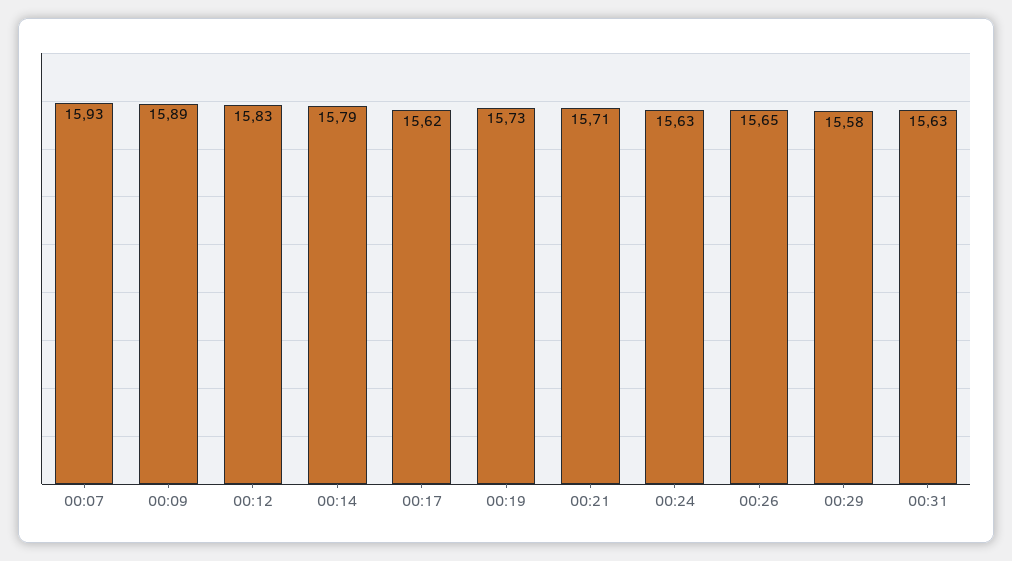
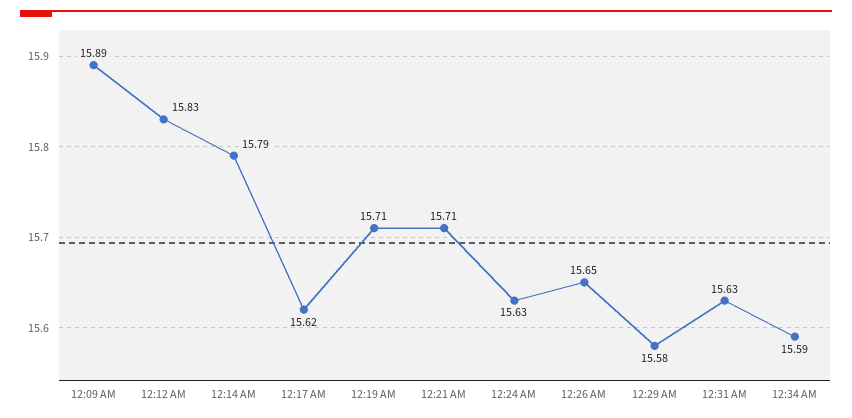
00:07: 15.93 -> none
00:19: 15.73 -> 15.71
12:34 AM: none -> 15.59

